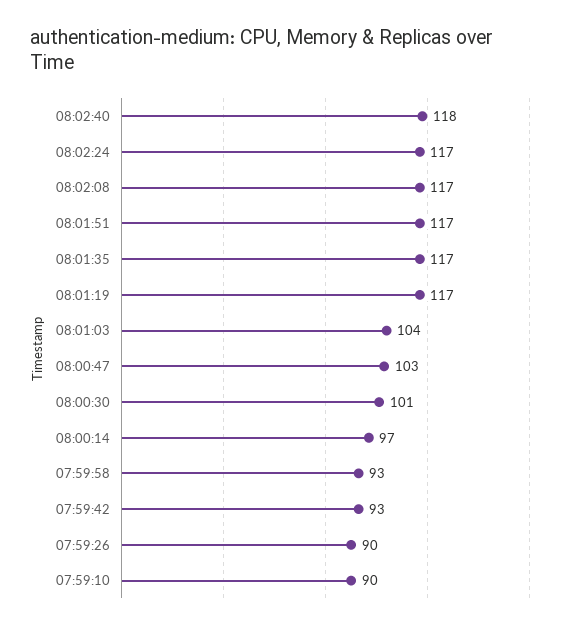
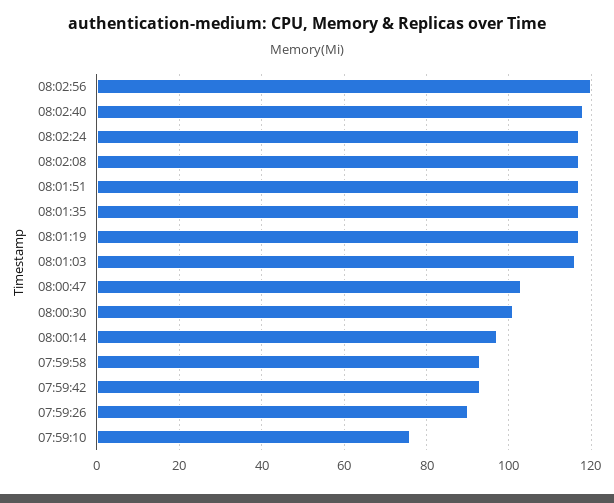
08:01:03: 104 -> 115
07:59:10: 90 -> 75
08:02:56: none -> 120

